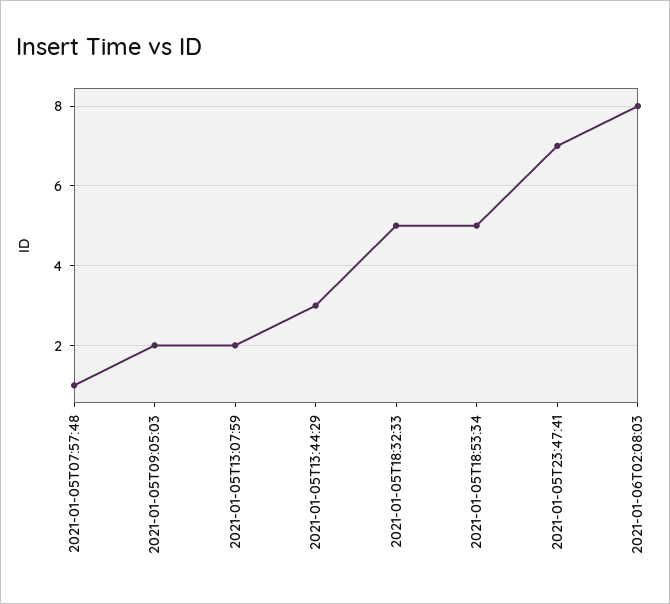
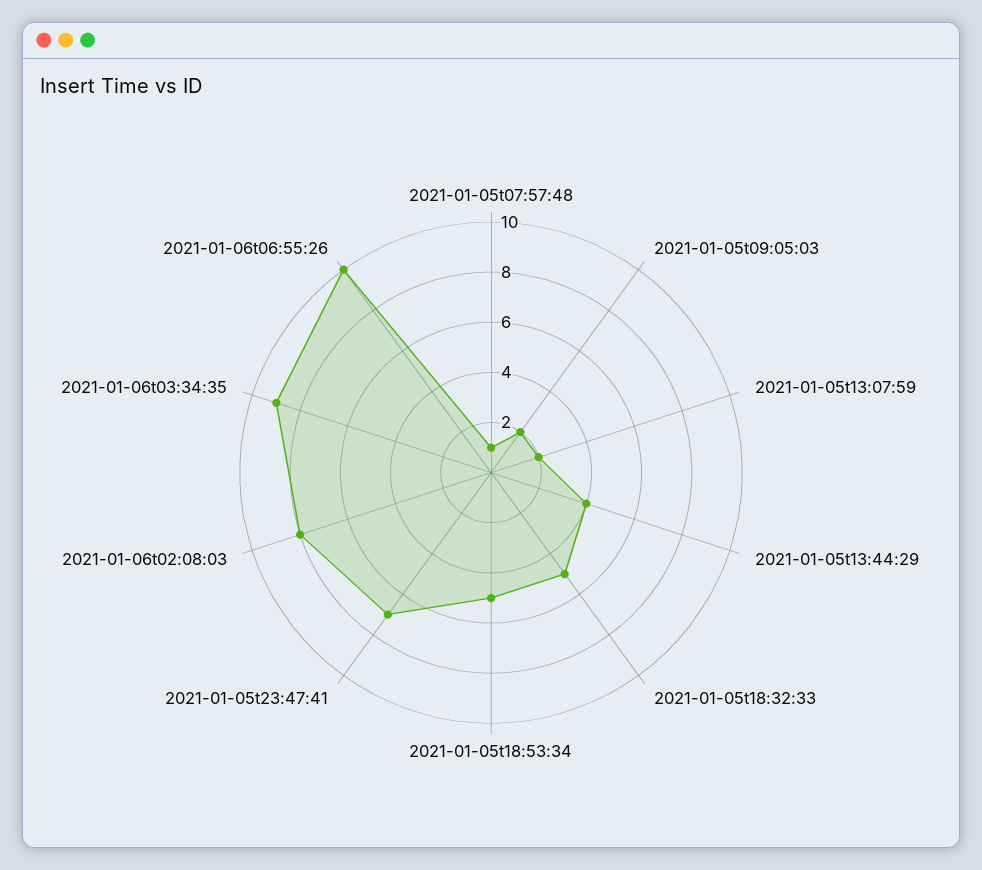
2021-01-05T13:44:29: 3 -> 4
2021-01-06t03:34:35: none -> 9
2021-01-06t06:55:26: none -> 10

